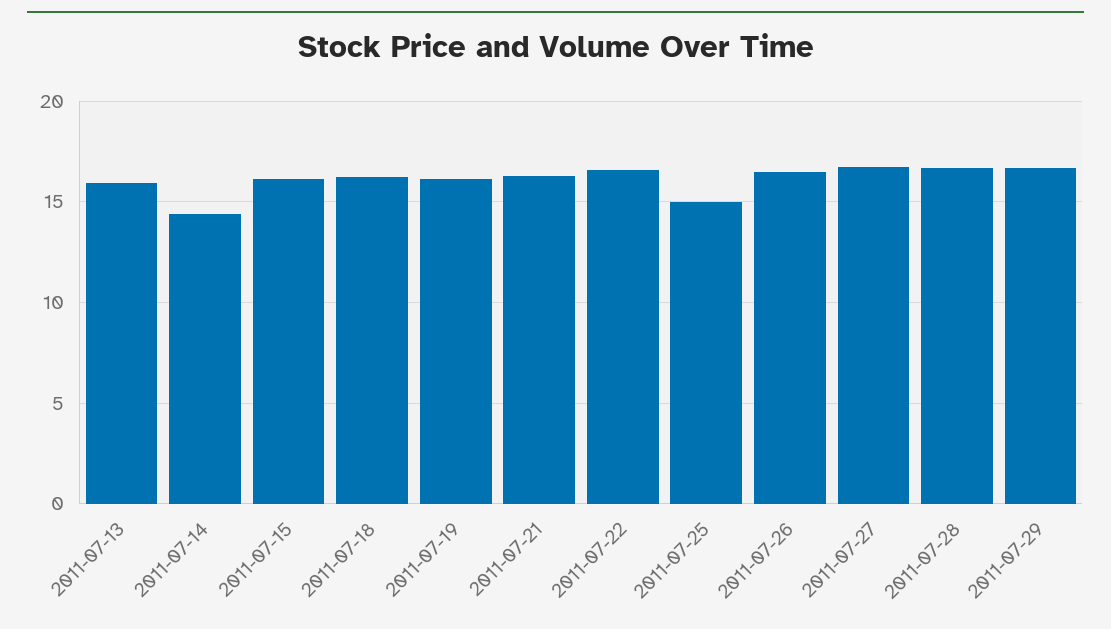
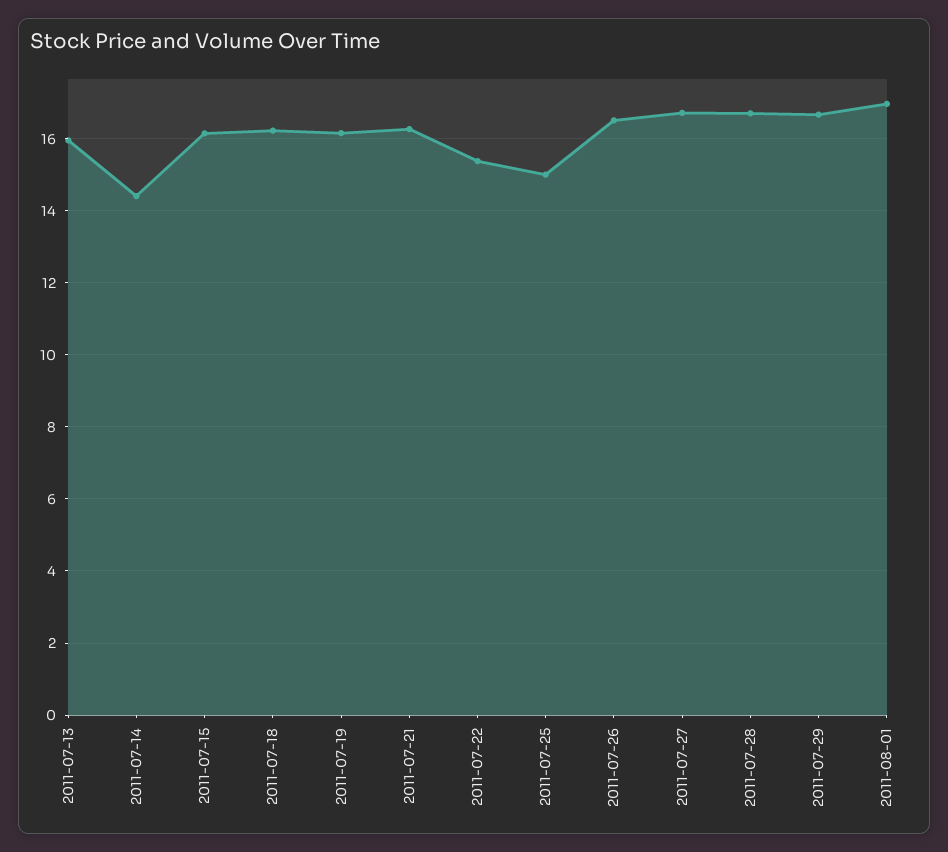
2011-07-22: 16.5 -> 15.4
2011-08-01: none -> 17

